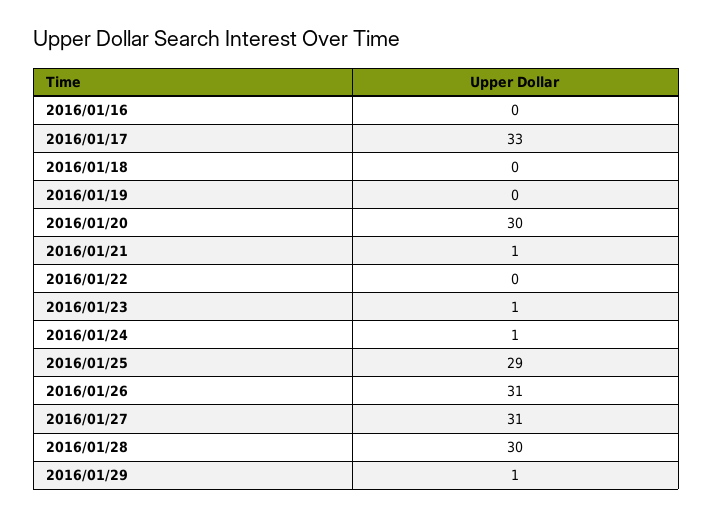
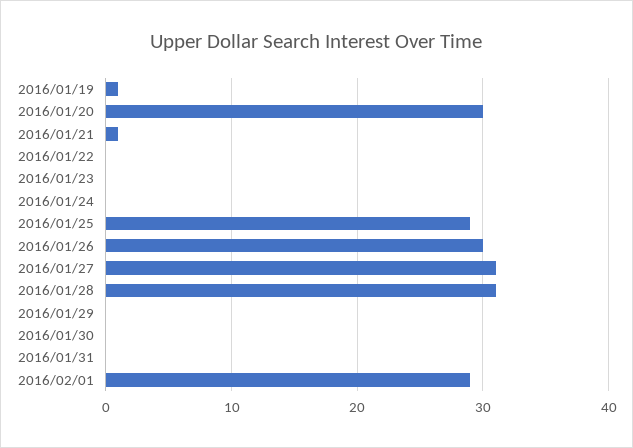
2016/01/16: 0 -> none
2016/01/17: 33 -> none
2016/01/18: 0 -> none
2016/01/19: 0 -> 1
2016/01/23: 1 -> 0
2016/01/24: 1 -> 0
2016/01/26: 31 -> 30
2016/01/28: 30 -> 31
2016/01/29: 1 -> 0
2016/01/30: none -> 0
2016/01/31: none -> 0
2016/02/01: none -> 29

